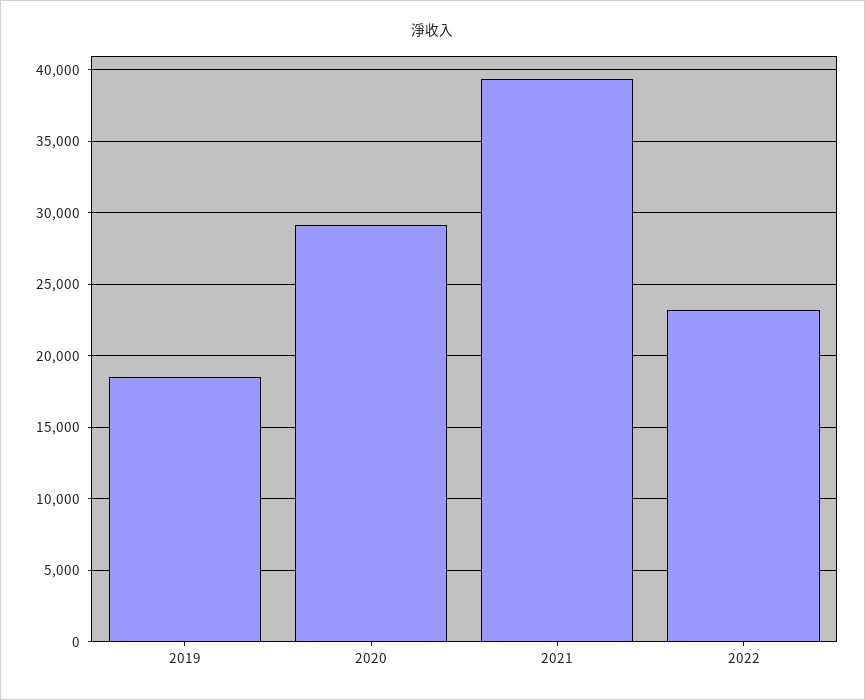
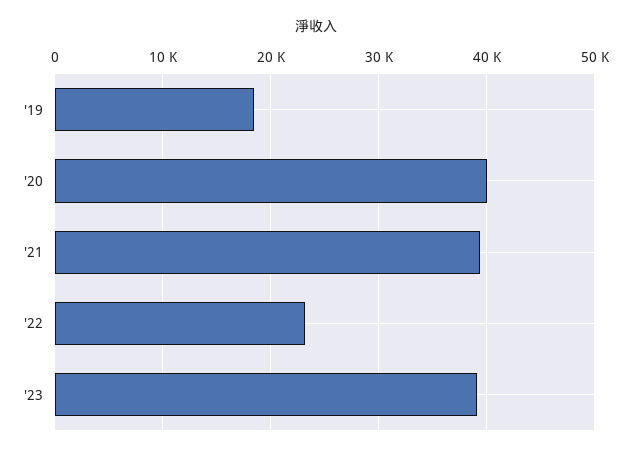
2020: 29000 -> 40000
'23: none -> 39000

